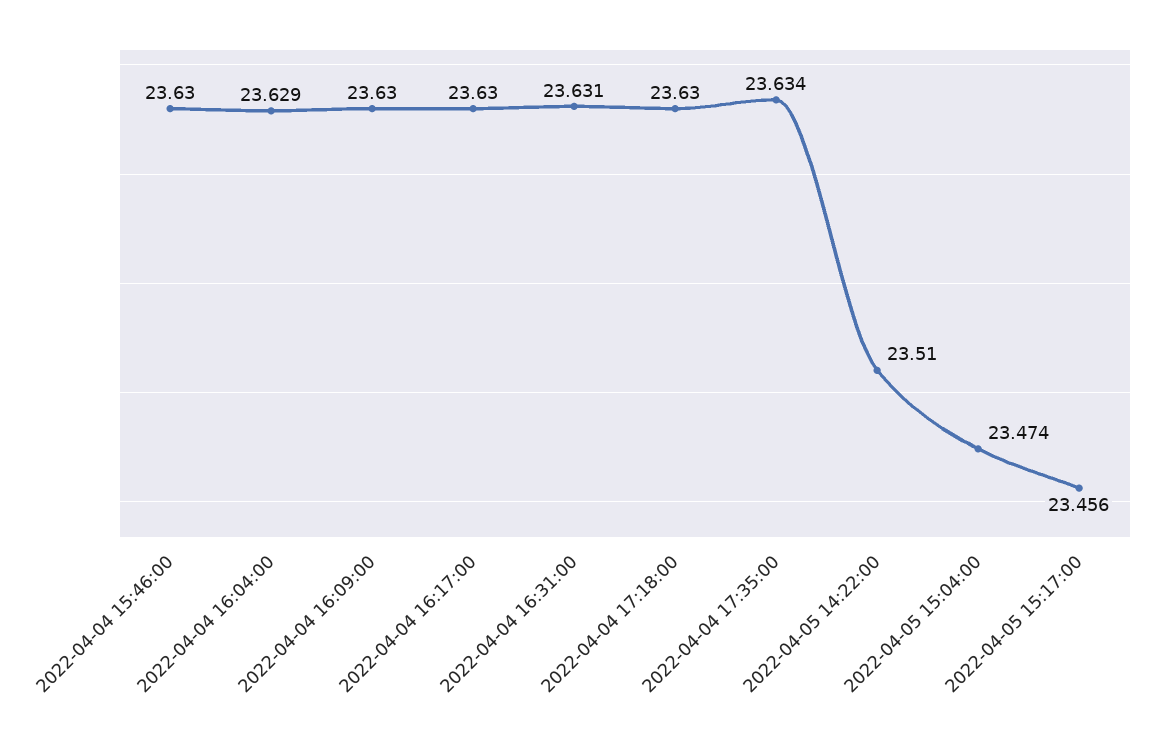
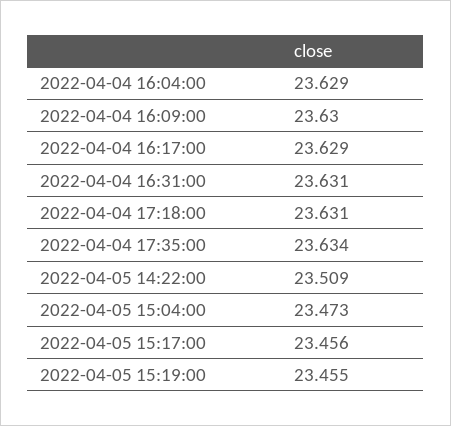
2022-04-04 15:46:00: 23.63 -> none
2022-04-04 16:17:00: 23.63 -> 23.629
2022-04-04 17:18:00: 23.63 -> 23.631
2022-04-05 14:22:00: 23.51 -> 23.509
2022-04-05 15:04:00: 23.474 -> 23.473
2022-04-05 15:19:00: none -> 23.455

